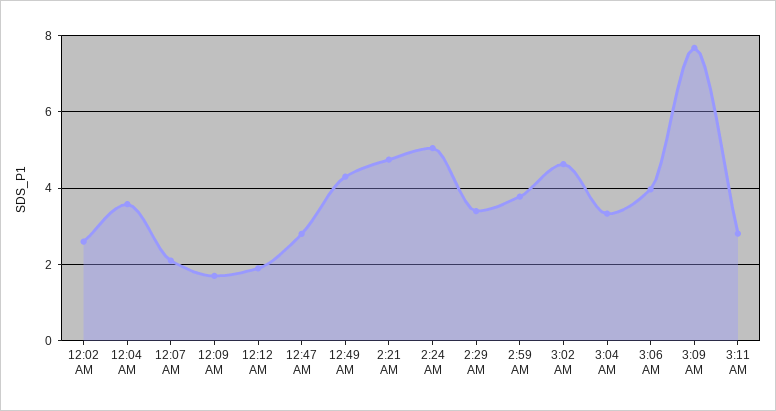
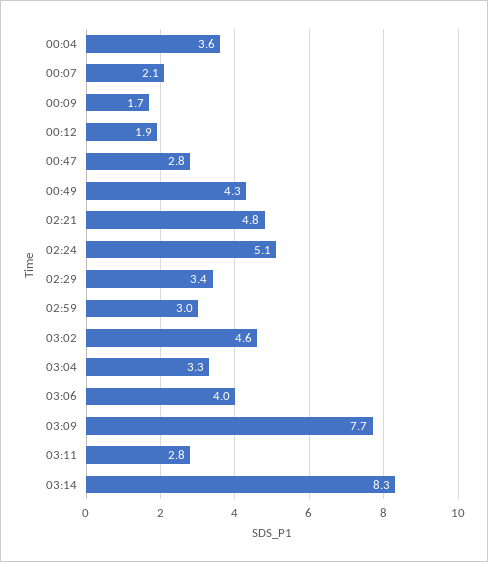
12:02 AM: 2.6 -> none
2:59 AM: 3.8 -> 3
03:14: none -> 8.3

